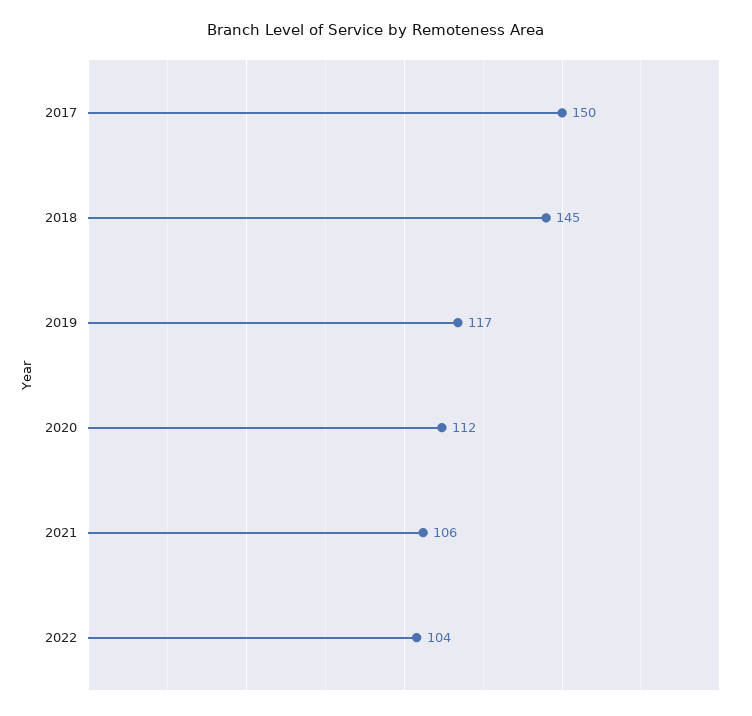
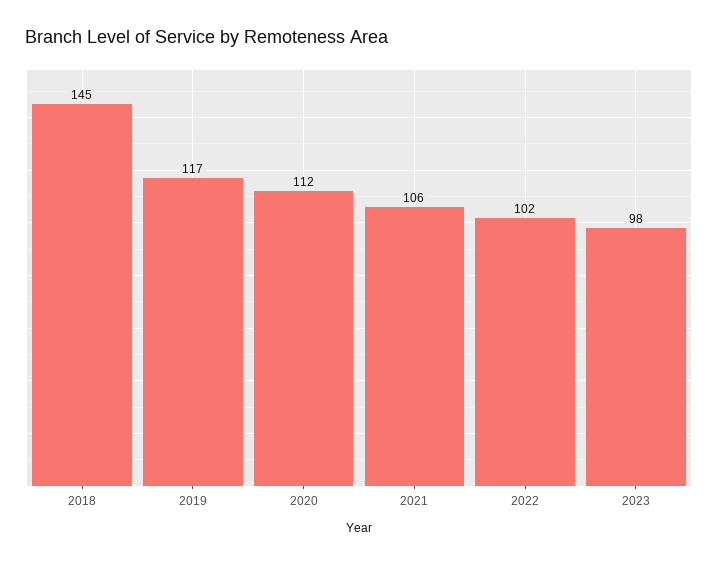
2017: 150 -> none
2022: 104 -> 102
2023: none -> 98

